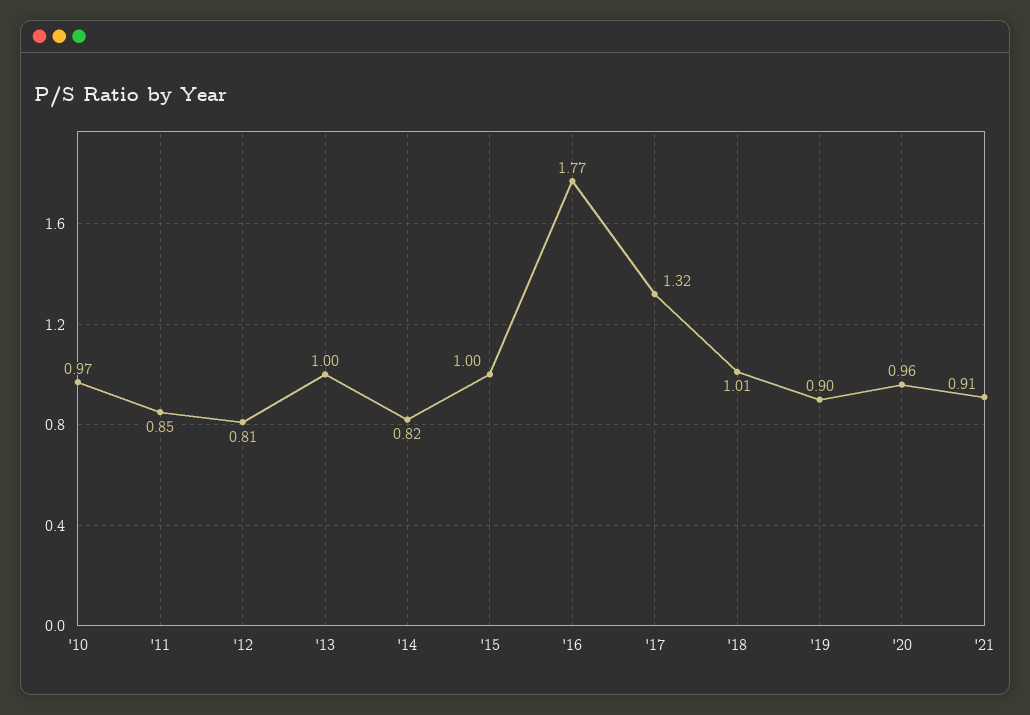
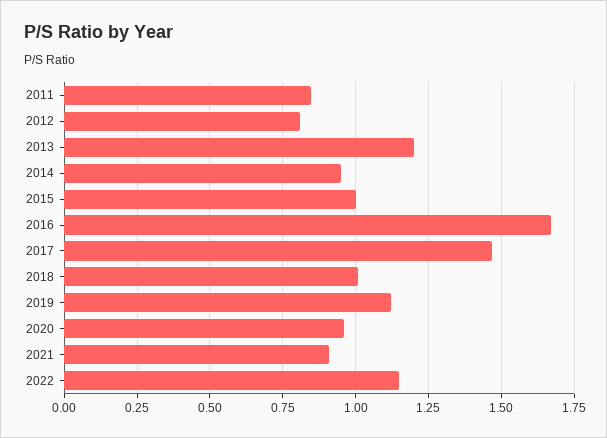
'10: 0.97 -> none
'13: 1 -> 1.2
'14: 0.82 -> 0.95
'16: 1.77 -> 1.675
'17: 1.32 -> 1.475
'19: 0.9 -> 1.125
2022: none -> 1.15

